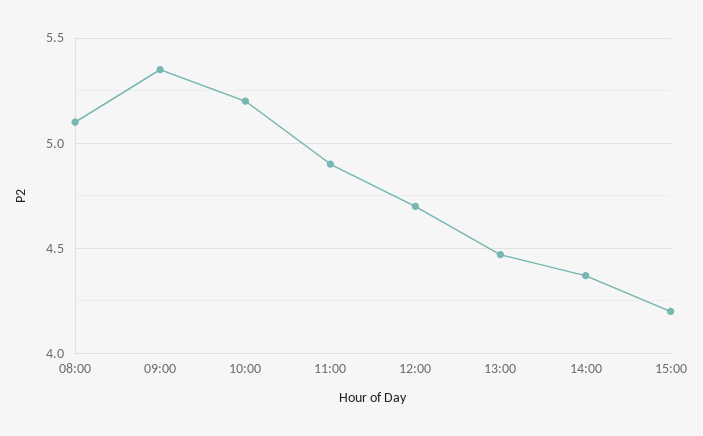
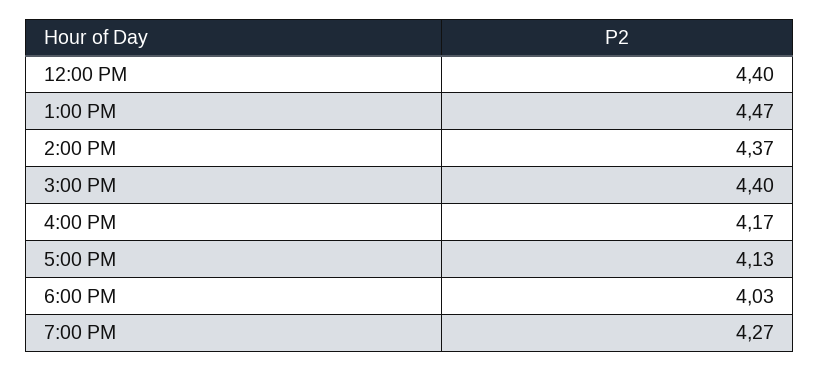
08:00: 5.1 -> none
09:00: 5.35 -> none
10:00: 5.2 -> none
11:00: 4.9 -> none
12:00: 4.7 -> 4.4
15:00: 4.2 -> 4.4
4:00 PM: none -> 4.17
5:00 PM: none -> 4.13
6:00 PM: none -> 4.03
7:00 PM: none -> 4.27

